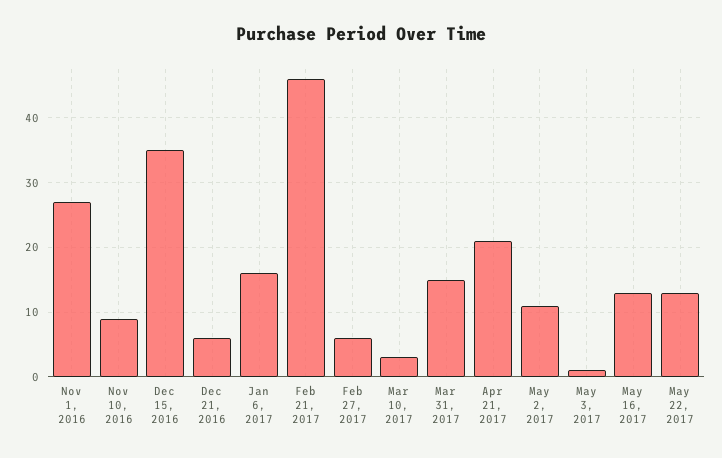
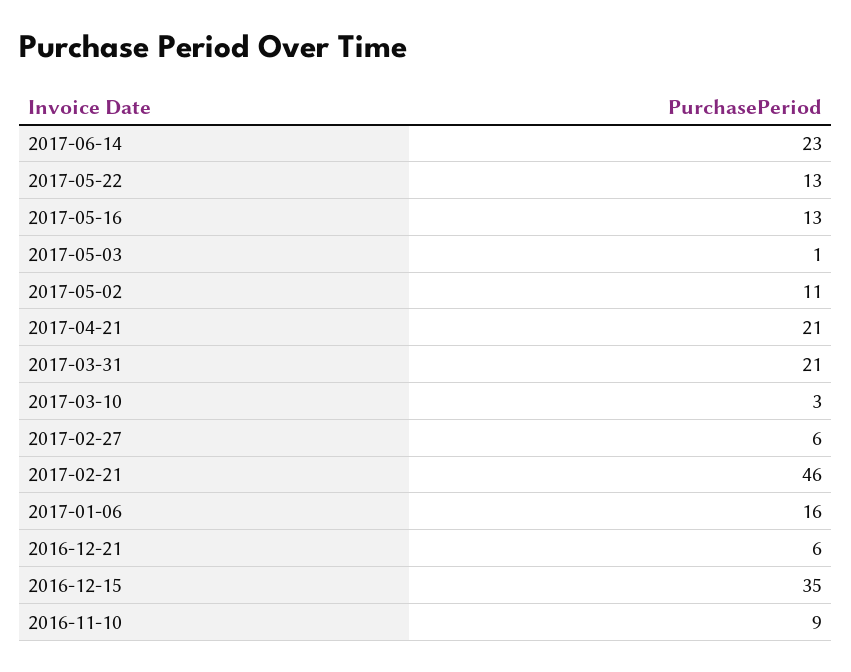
Nov 1, 2016: 27 -> none
Mar 31, 2017: 15 -> 21
2017-06-14: none -> 23

